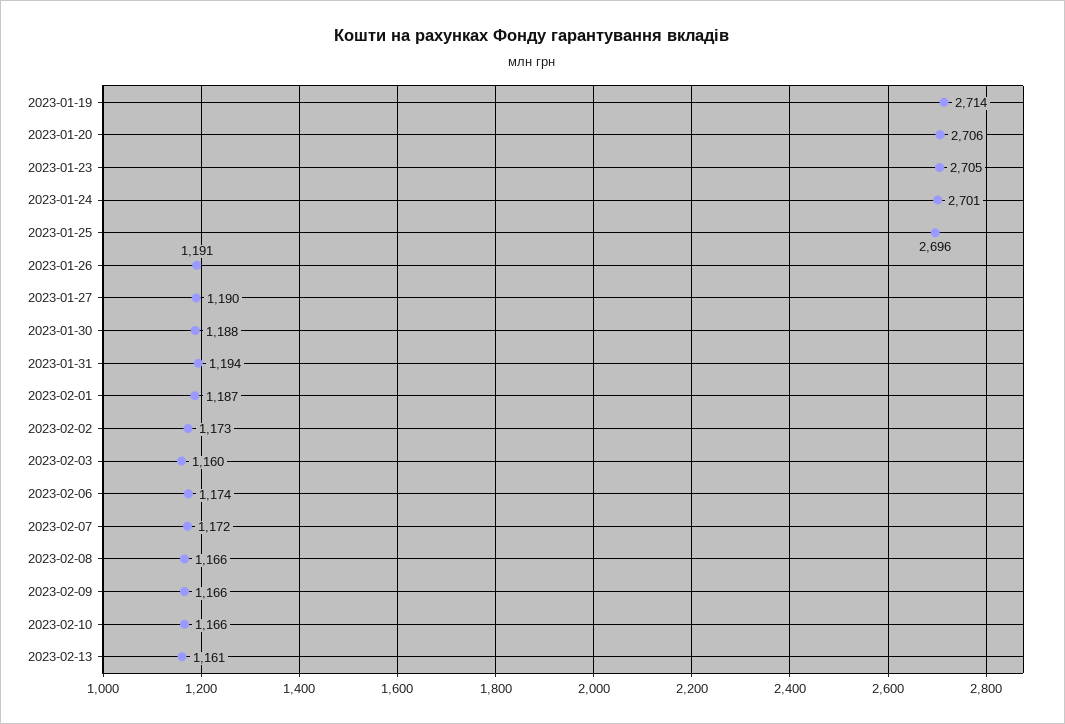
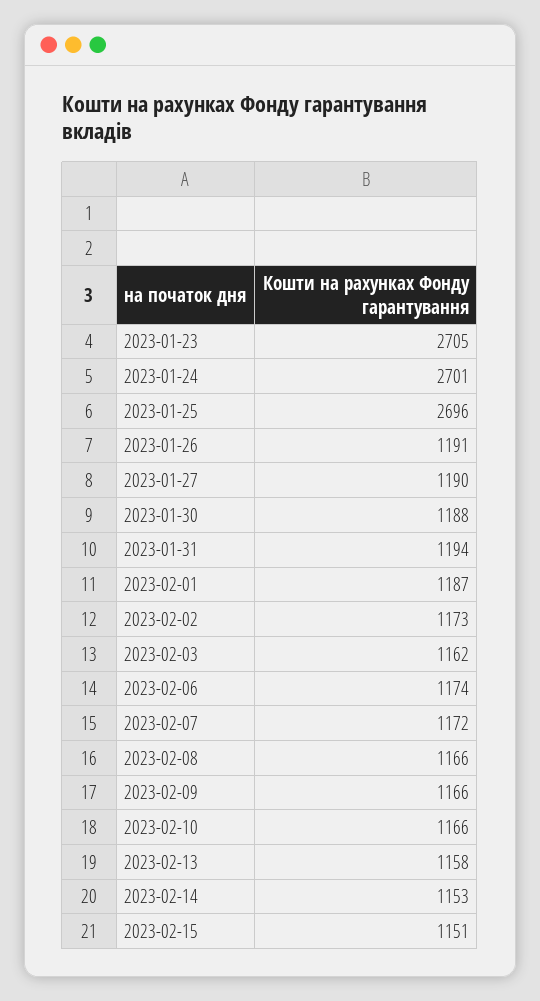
2023-01-19: 2714 -> none
2023-01-20: 2706 -> none
2023-02-03: 1160 -> 1162
2023-02-13: 1161 -> 1158
2023-02-14: none -> 1153
2023-02-15: none -> 1151

